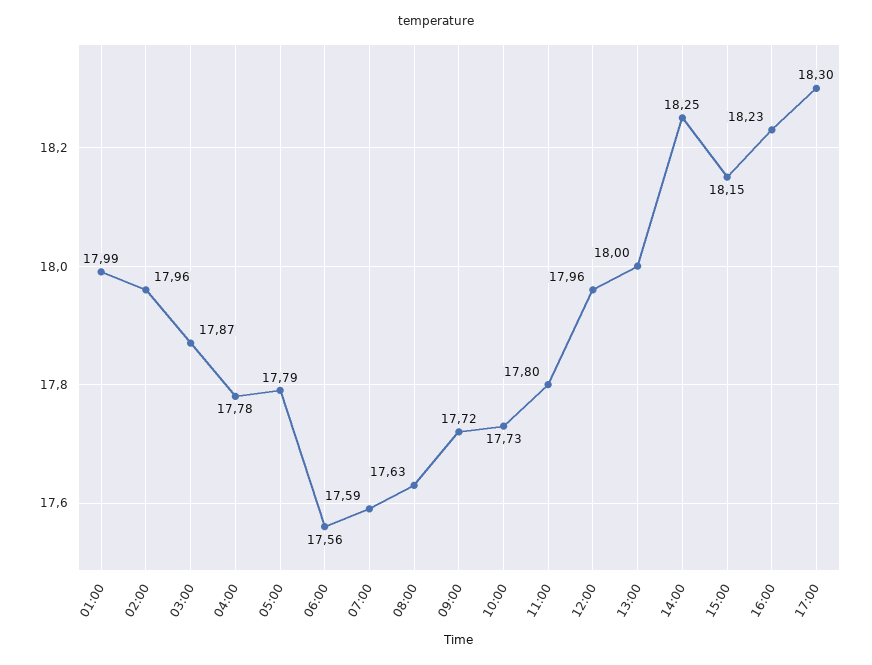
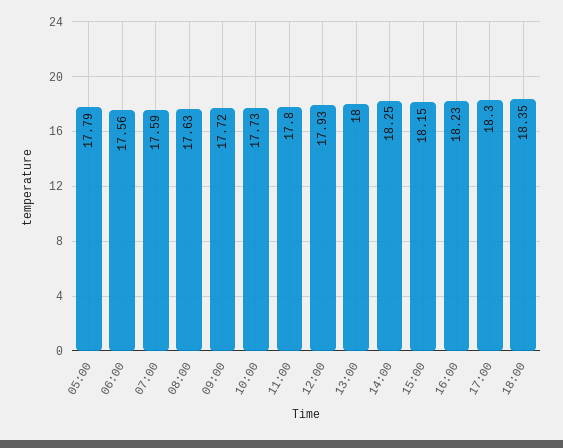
01:00: 17.99 -> none
02:00: 17.96 -> none
03:00: 17.87 -> none
04:00: 17.78 -> none
12:00: 17.96 -> 17.93
18:00: none -> 18.35

